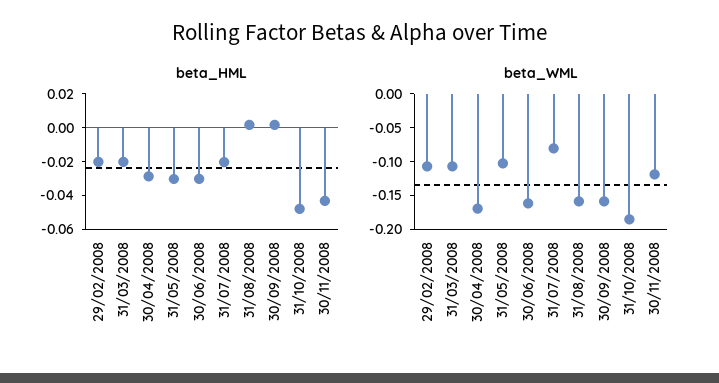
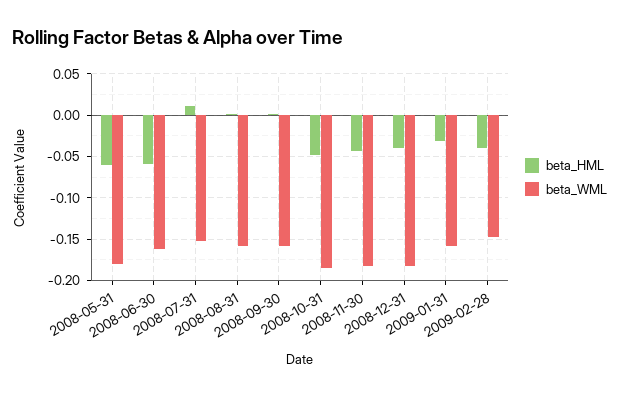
beta_HML, 29/02/2008: -0.02 -> none
beta_HML, 31/03/2008: -0.02 -> none
beta_HML, 30/04/2008: -0.03 -> none
beta_HML, 31/05/2008: -0.03 -> -0.06
beta_HML, 30/06/2008: -0.03 -> -0.06
beta_HML, 31/07/2008: -0.02 -> 0.01
beta_WML, 29/02/2008: -0.1 -> none
beta_WML, 31/03/2008: -0.1 -> none
beta_WML, 30/04/2008: -0.175 -> none
beta_WML, 31/05/2008: -0.1 -> -0.18
beta_WML, 31/07/2008: -0.075 -> -0.15
beta_WML, 30/11/2008: -0.125 -> -0.18
beta_HML, 2008-12-31: none -> -0.04
beta_WML, 2008-12-31: none -> -0.18
beta_HML, 2009-01-31: none -> -0.03
beta_WML, 2009-01-31: none -> -0.16
beta_HML, 2009-02-28: none -> -0.04
beta_WML, 2009-02-28: none -> -0.15

